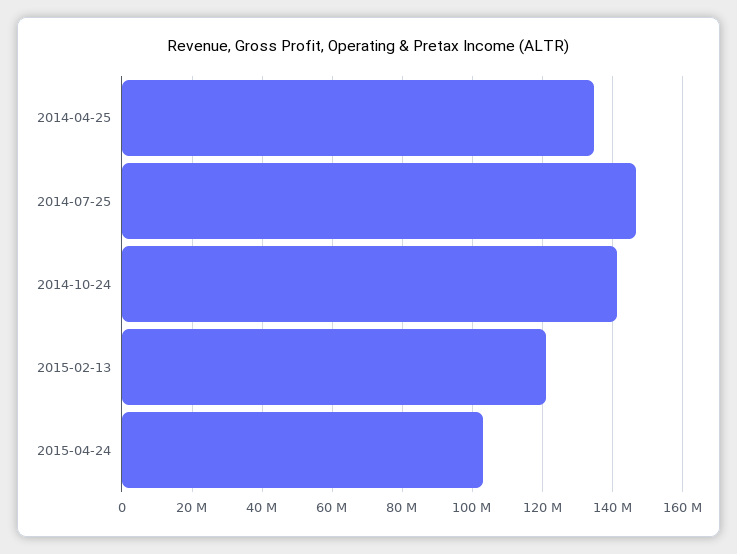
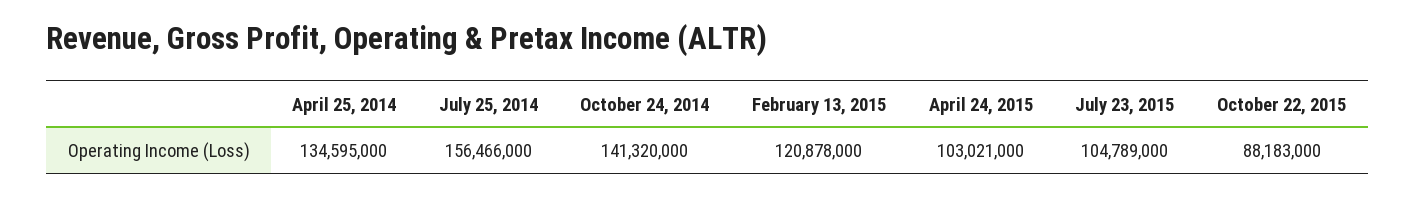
2014-07-25: 146000000 -> 156466000
July 23, 2015: none -> 104789000
October 22, 2015: none -> 88183000

